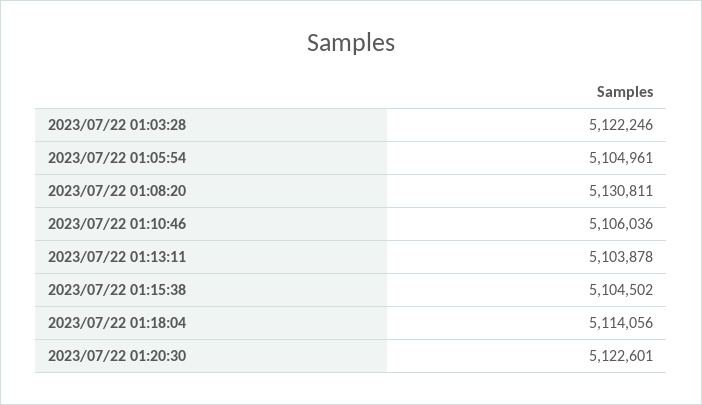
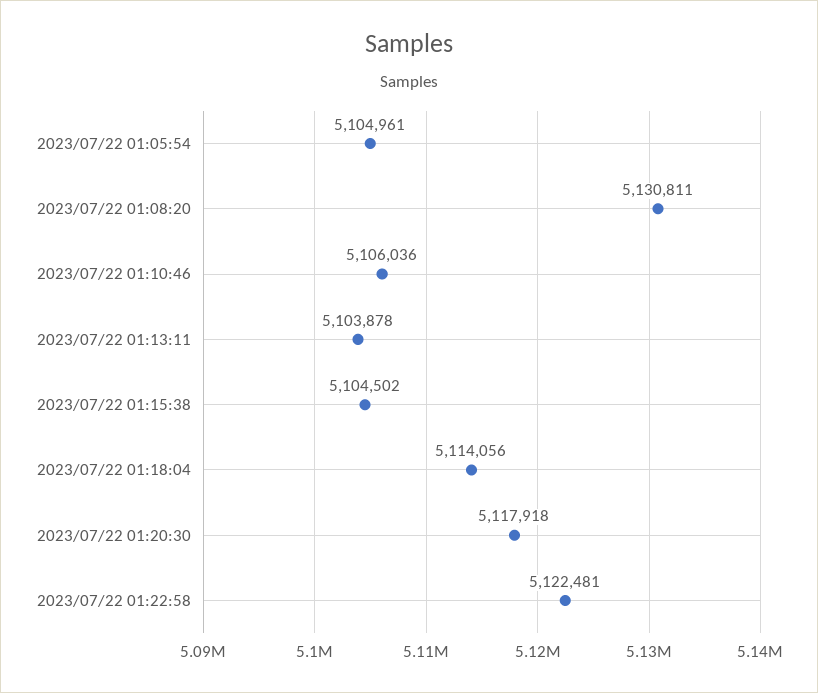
2023/07/22 01:03:28: 5122246 -> none
2023/07/22 01:20:30: 5122601 -> 5117918
2023/07/22 01:22:58: none -> 5122481

